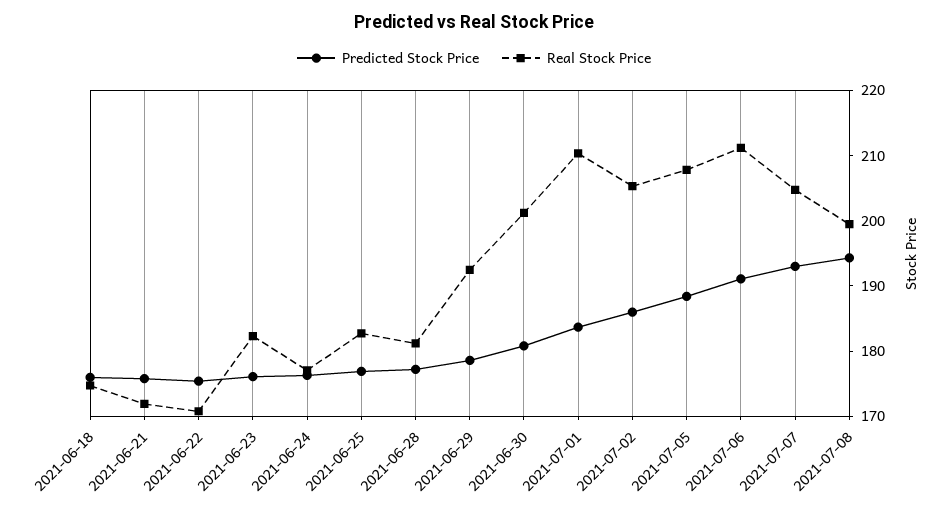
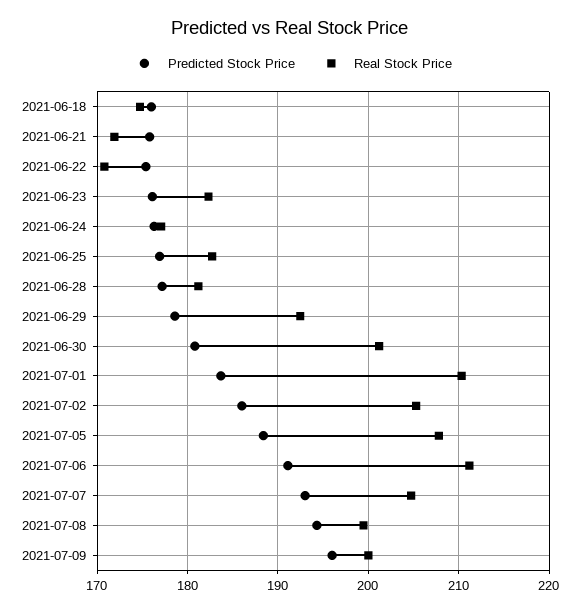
Predicted Stock Price, 2021-07-09: none -> 196
Real Stock Price, 2021-07-09: none -> 200

